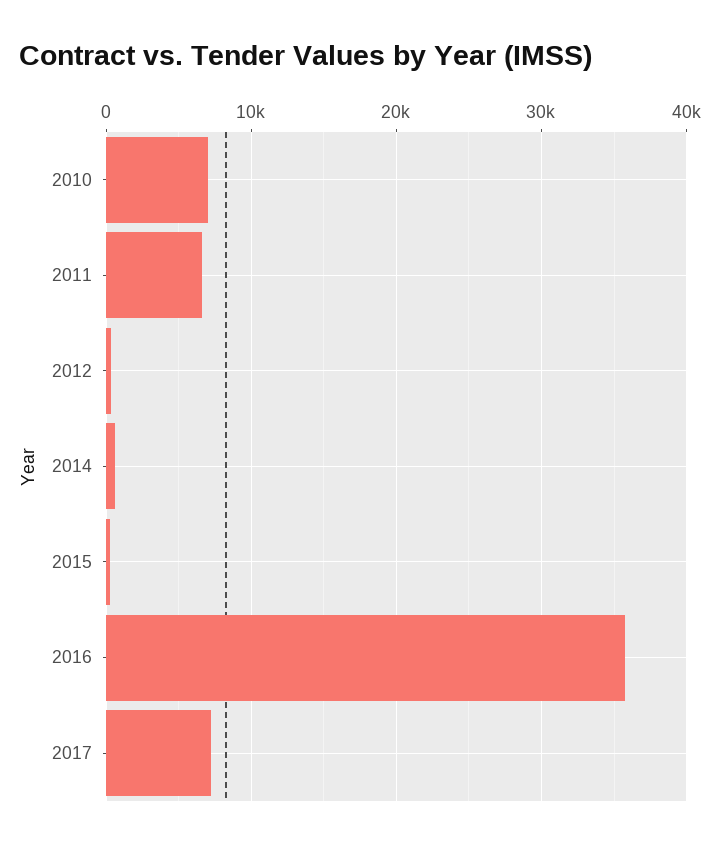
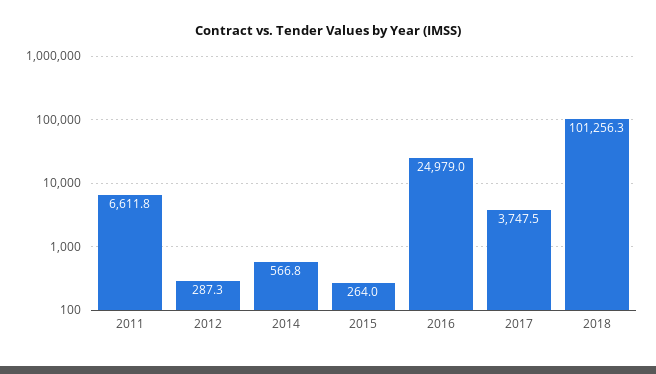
2010: 7000 -> none
2016: 36000 -> 24979
2017: 7000 -> 3747.5
2018: none -> 101256.3

